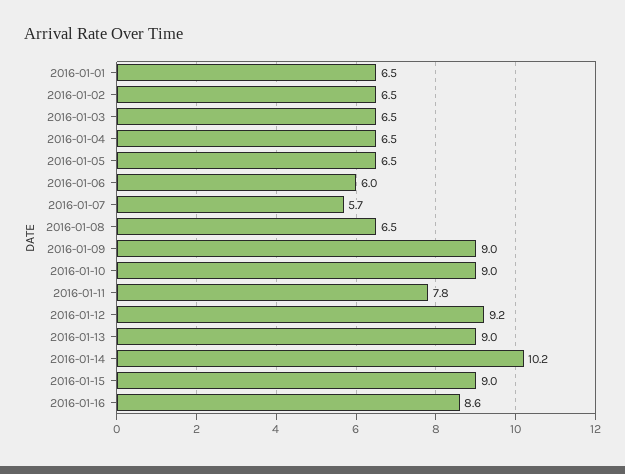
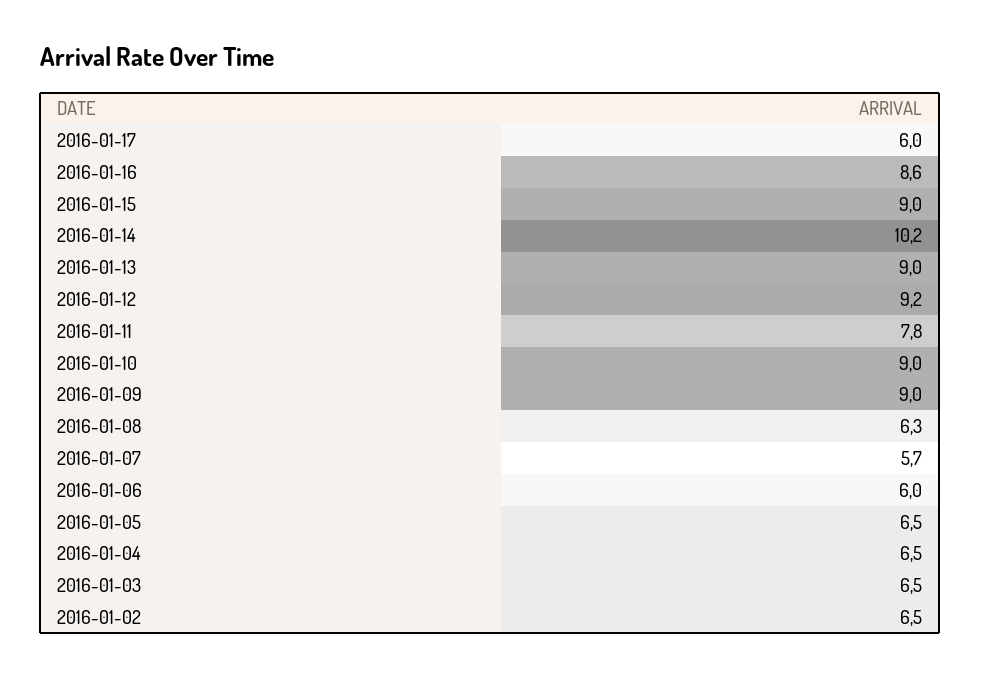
2016-01-01: 6.5 -> none
2016-01-08: 6.5 -> 6.3
2016-01-17: none -> 6

